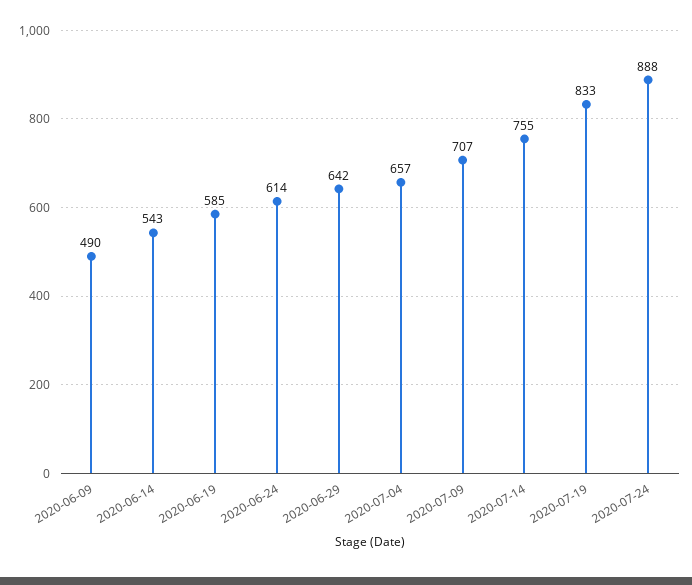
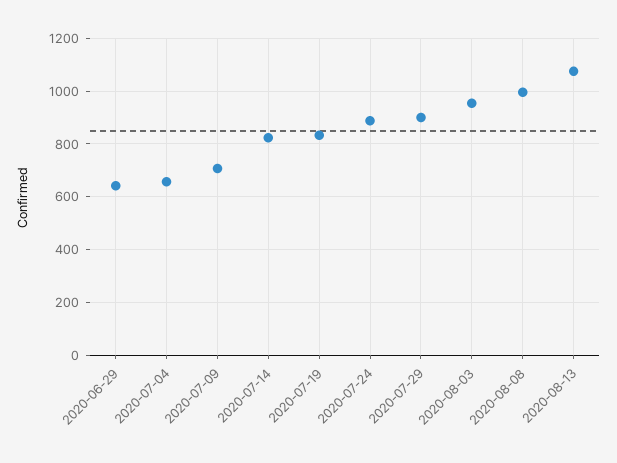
2020-06-09: 490 -> none
2020-06-14: 543 -> none
2020-06-19: 585 -> none
2020-06-24: 614 -> none
2020-07-14: 755 -> 825
2020-07-29: none -> 900
2020-08-03: none -> 950
2020-08-08: none -> 1000
2020-08-13: none -> 1075

